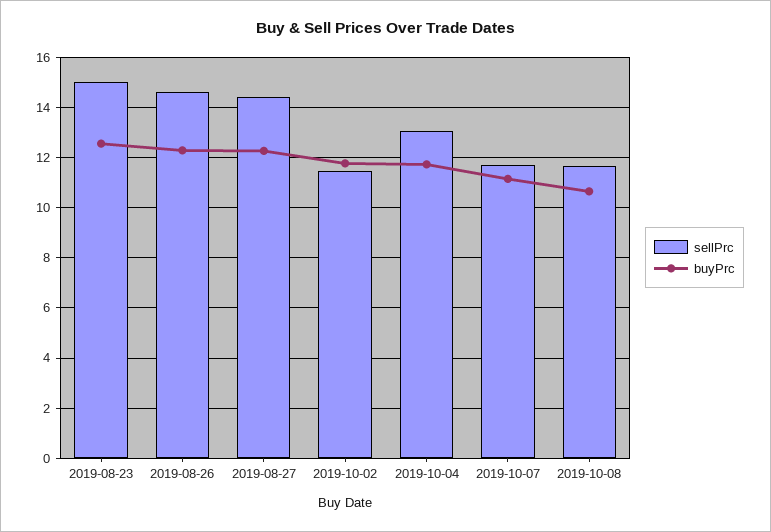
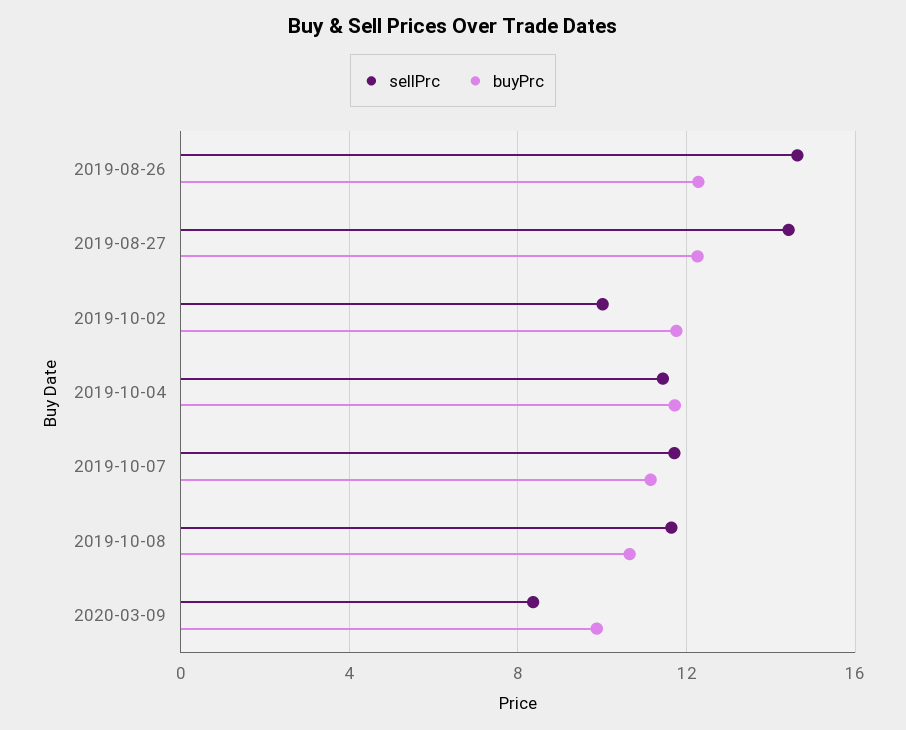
sellPrc, 2019-08-23: 15 -> none
buyPrc, 2019-08-23: 12.5 -> none
sellPrc, 2019-10-02: 11.5 -> 10
sellPrc, 2019-10-04: 13 -> 11.5
sellPrc, 2020-03-09: none -> 8.5
buyPrc, 2020-03-09: none -> 10

